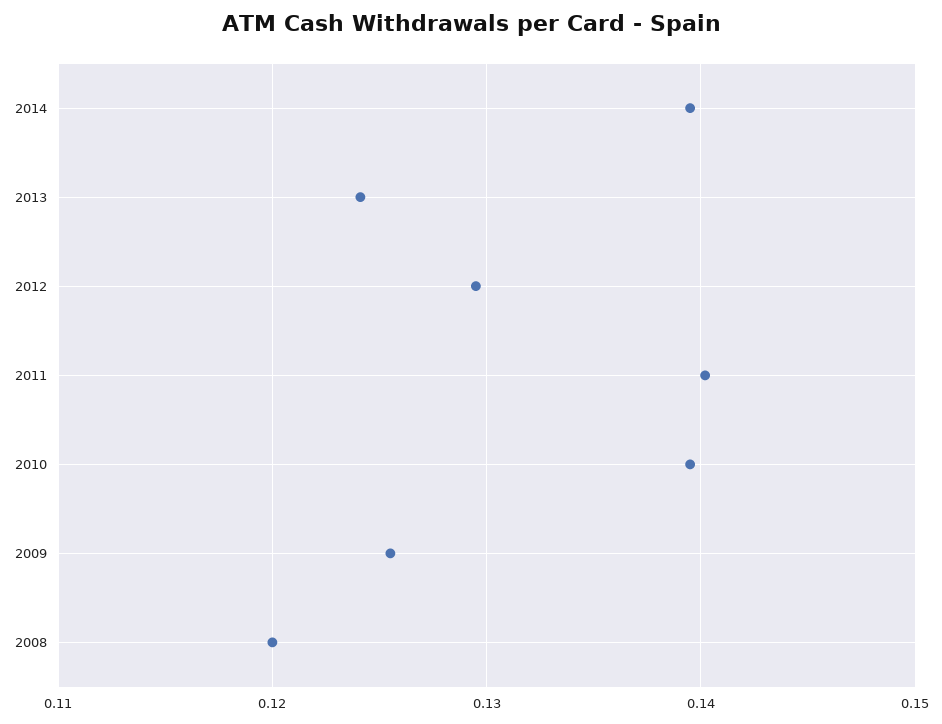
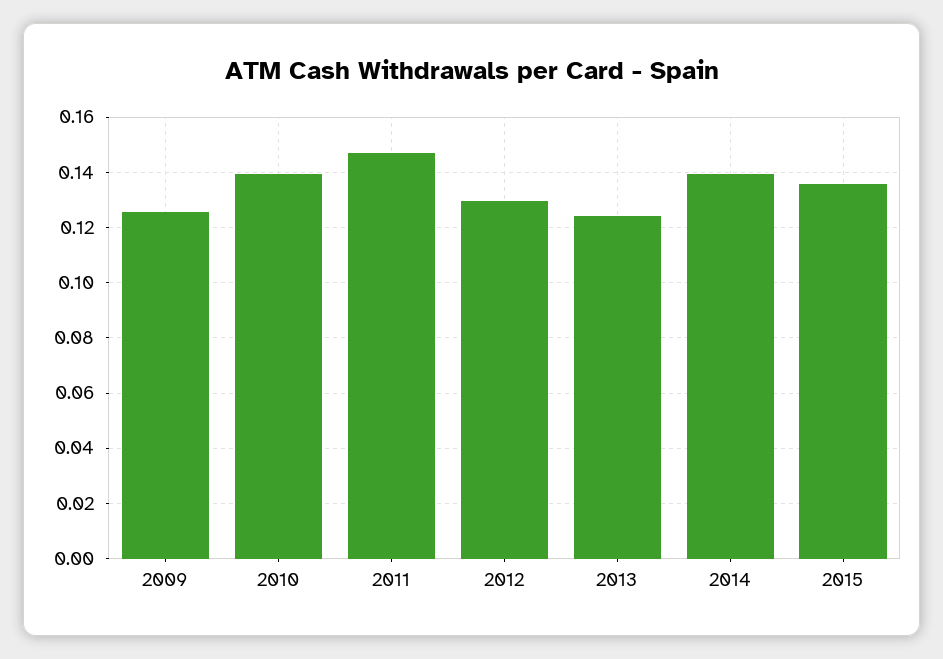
2011: 0.14 -> 0.1475
2008: 0.12 -> none
2015: none -> 0.135

